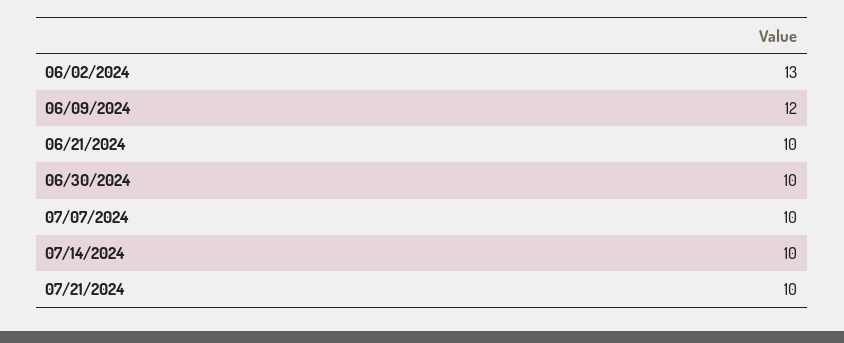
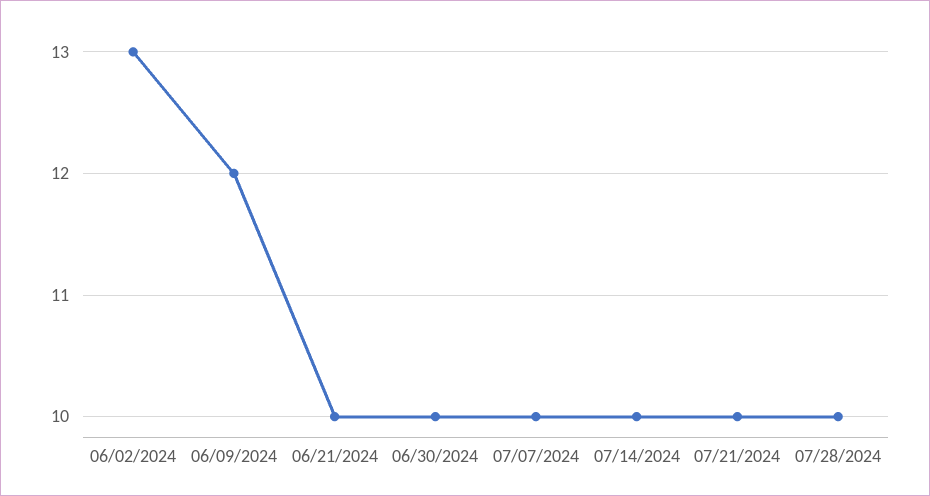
07/28/2024: none -> 10

